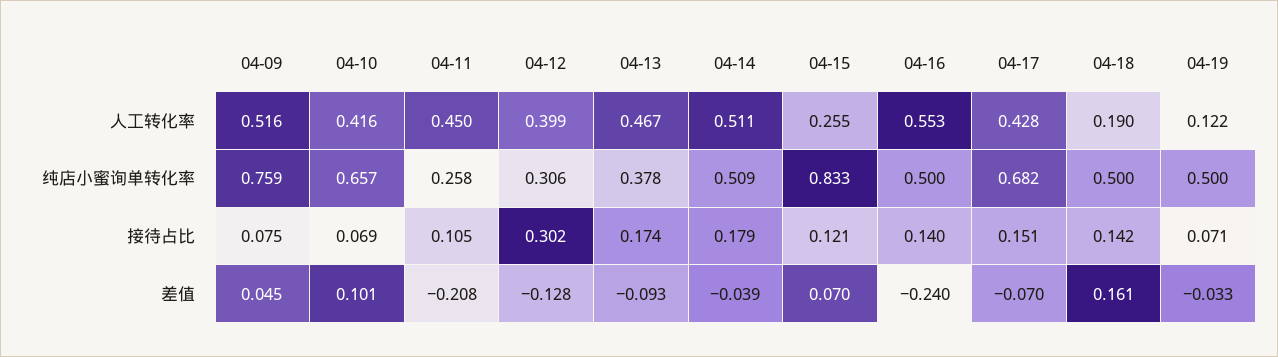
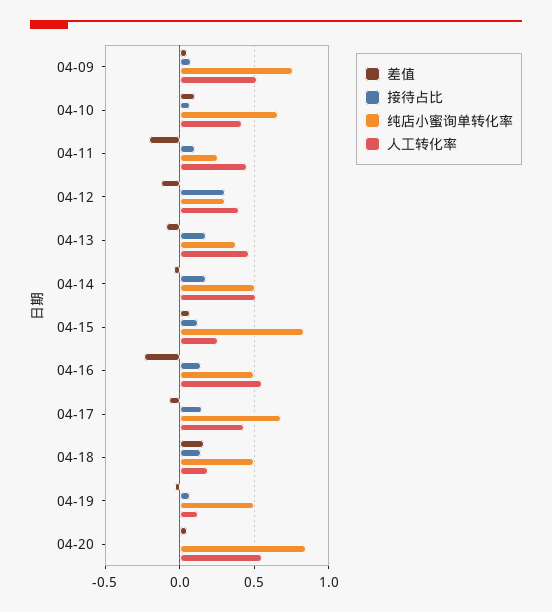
差值, 04-20: none -> 0.05
接待占比, 04-20: none -> 0
纯店小蜜询单转化率, 04-20: none -> 0.85
人工转化率, 04-20: none -> 0.55

